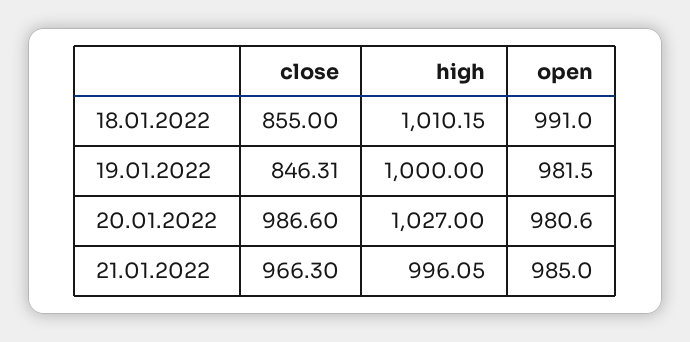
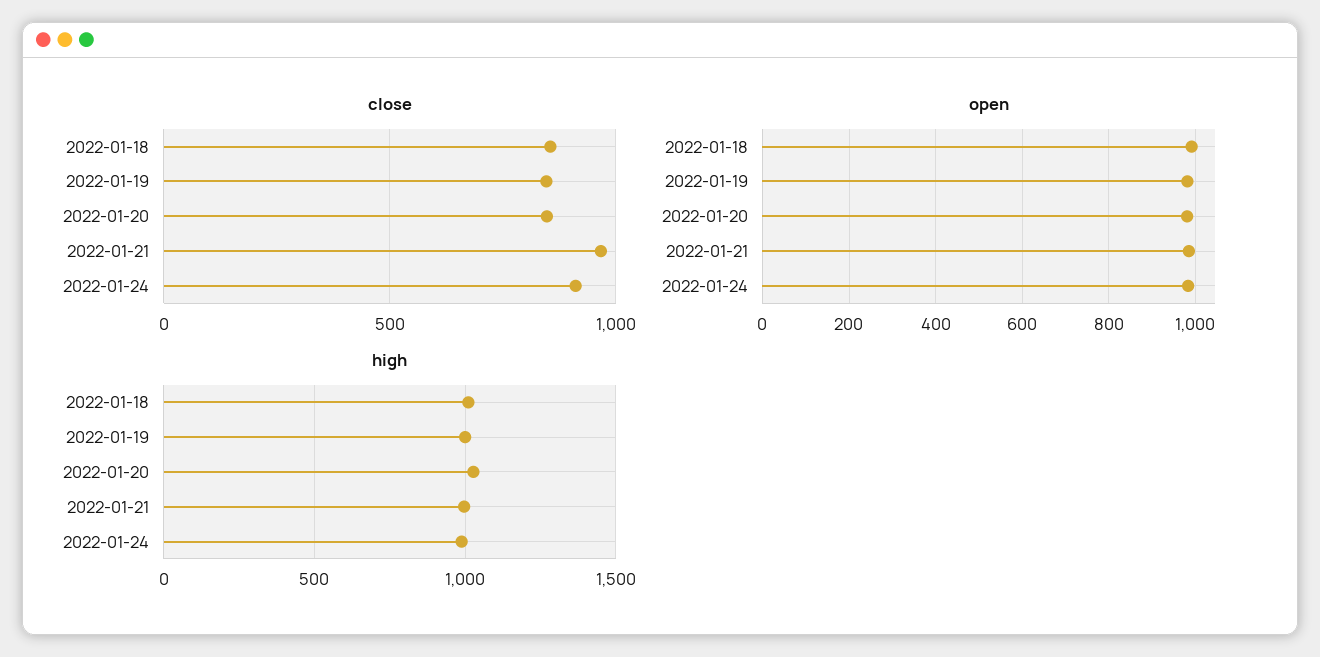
close, 20.01.2022: 986.6 -> 850
close, 2022-01-24: none -> 900
open, 2022-01-24: none -> 980
high, 2022-01-24: none -> 1000

